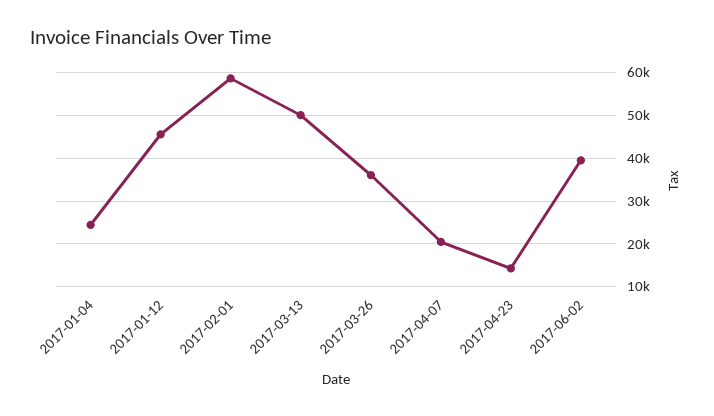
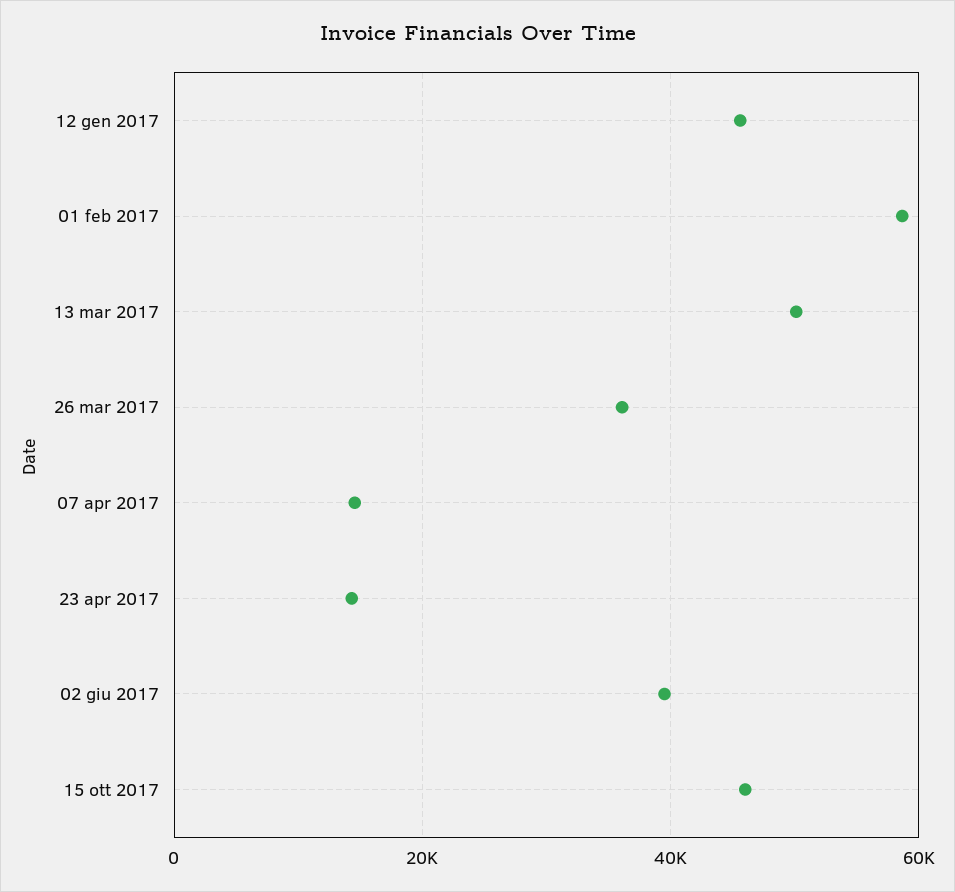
2017-01-04: 24000 -> none
2017-04-07: 20000 -> 14000
15 ott 2017: none -> 46000

